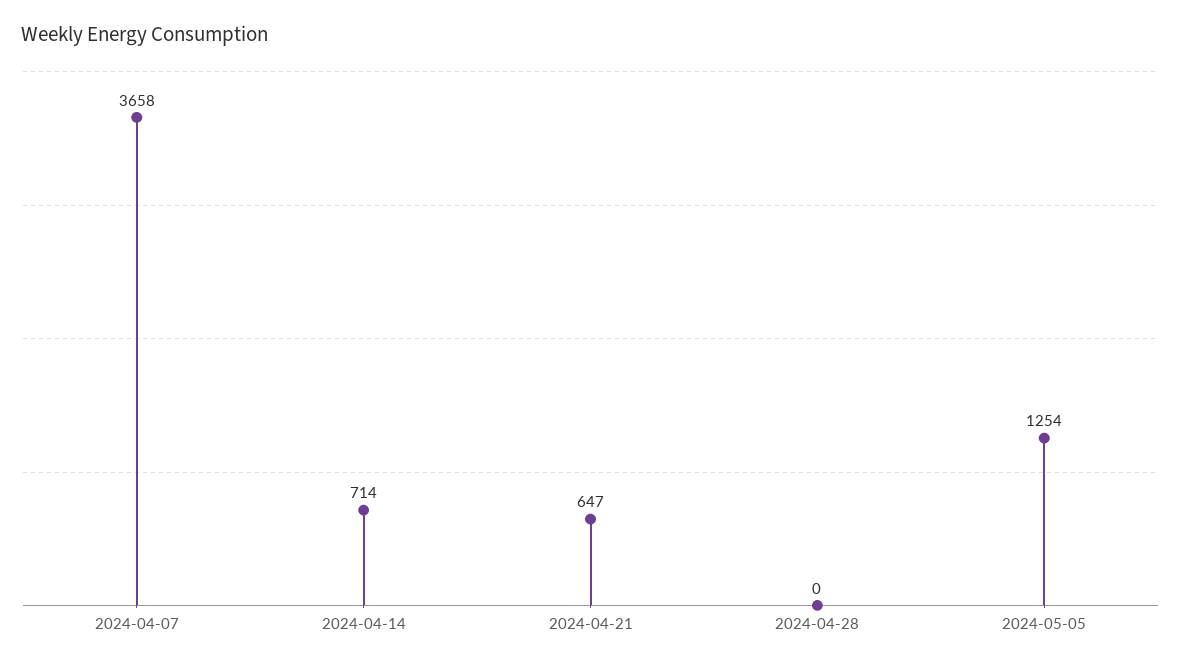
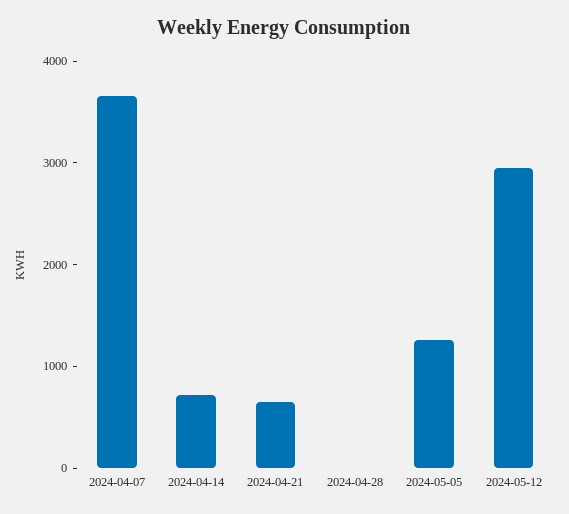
2024-05-12: none -> 3000

